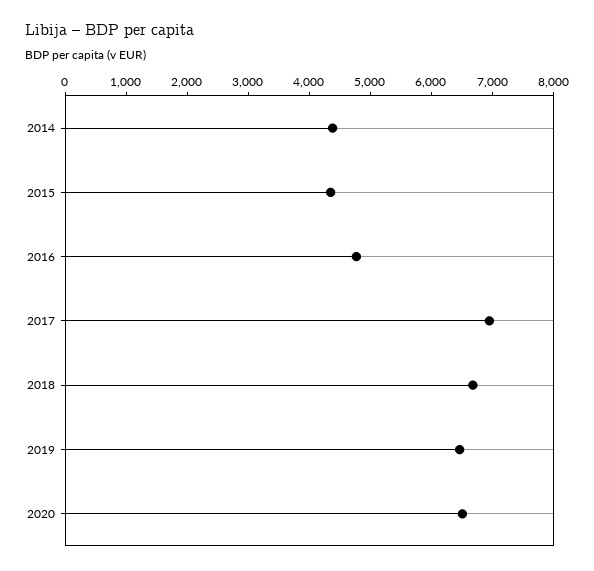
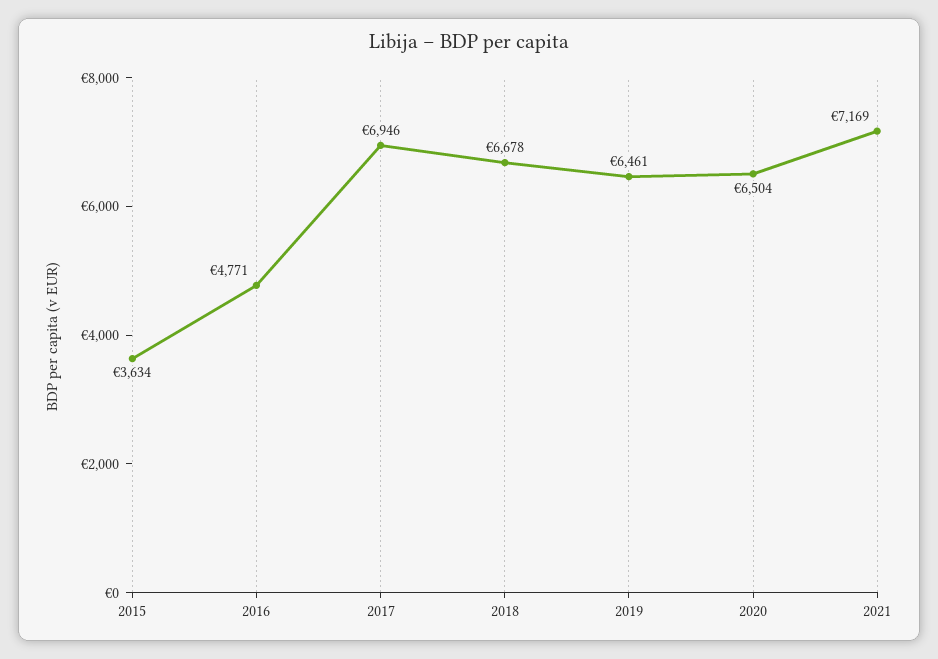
2014: 4400 -> none
2015: 4400 -> 3634
2021: none -> 7169

